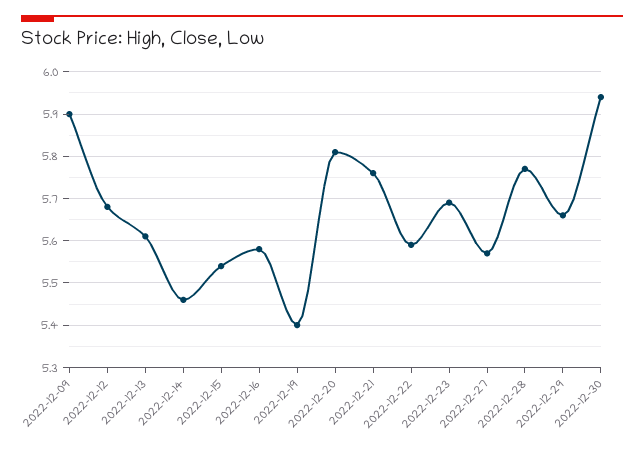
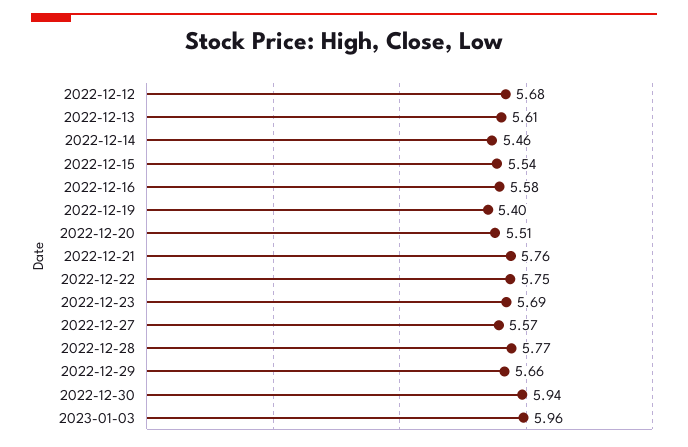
2022-12-09: 5.9 -> none
2022-12-20: 5.8 -> 5.51
2022-12-22: 5.6 -> 5.75
2023-01-03: none -> 5.96

